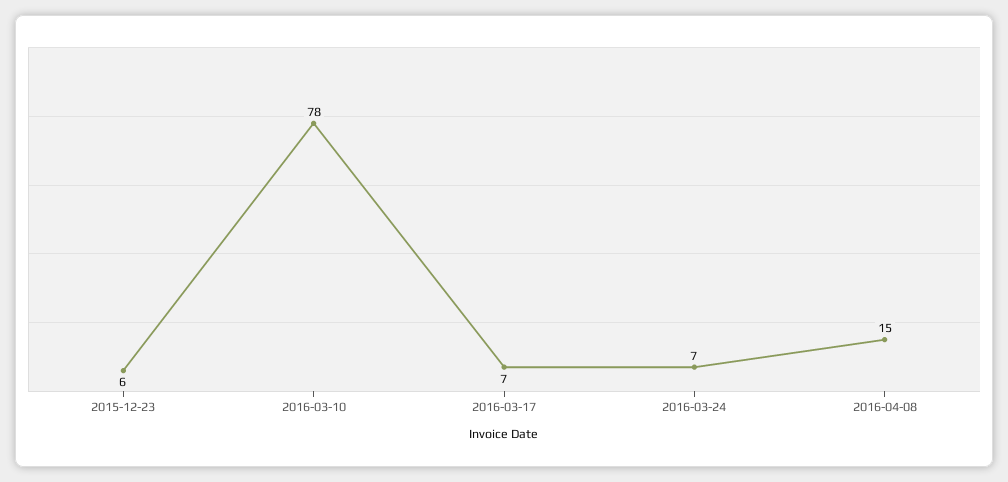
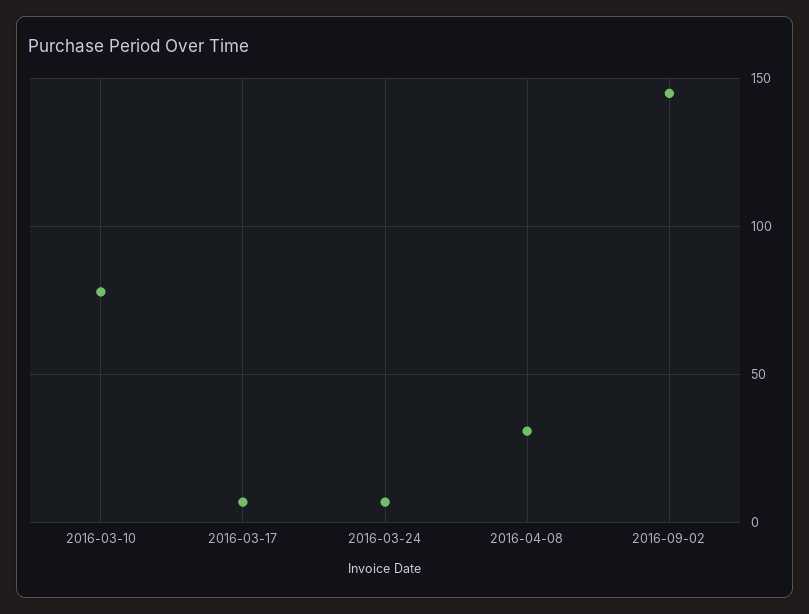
2015-12-23: 6 -> none
2016-04-08: 15 -> 30
2016-09-02: none -> 145

